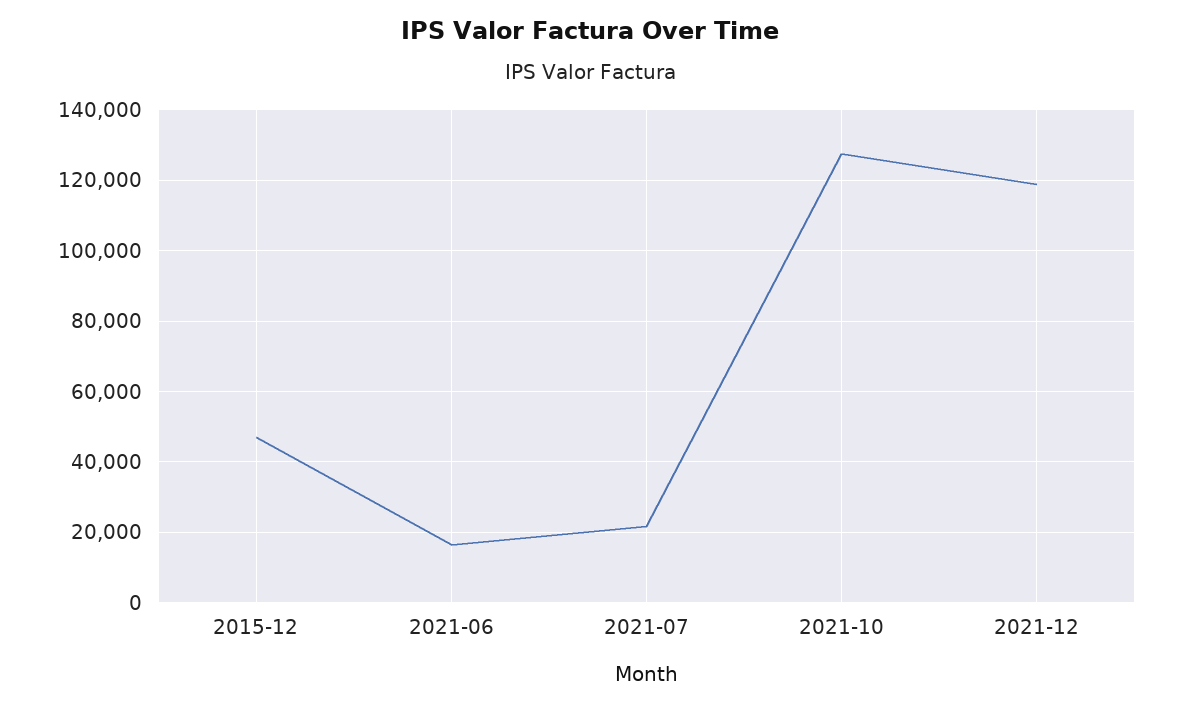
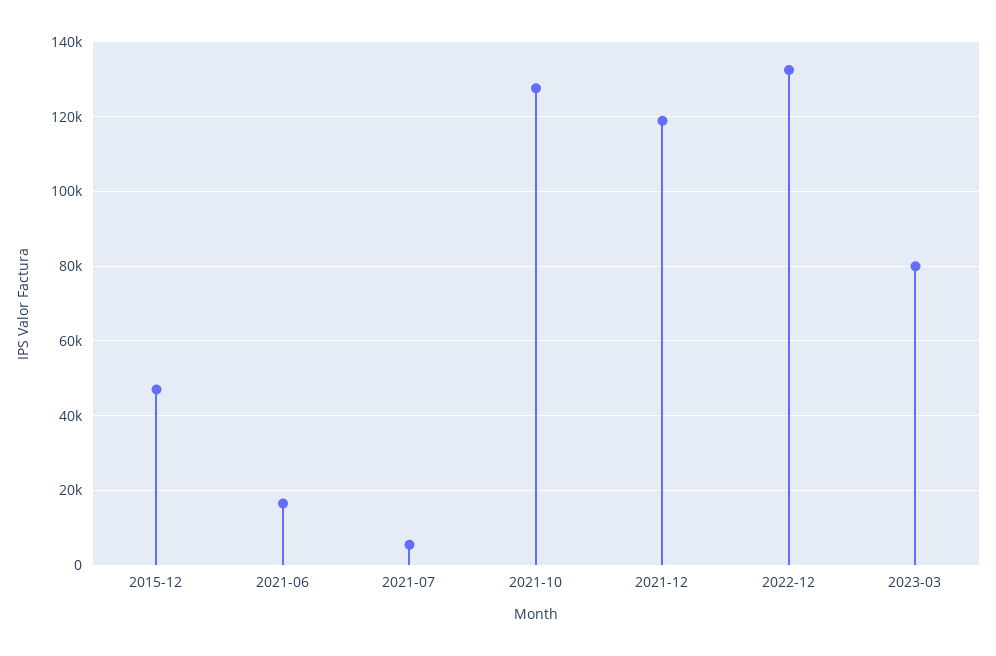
2021-07: 22000 -> 6000
2022-12: none -> 132000
2023-03: none -> 80000

